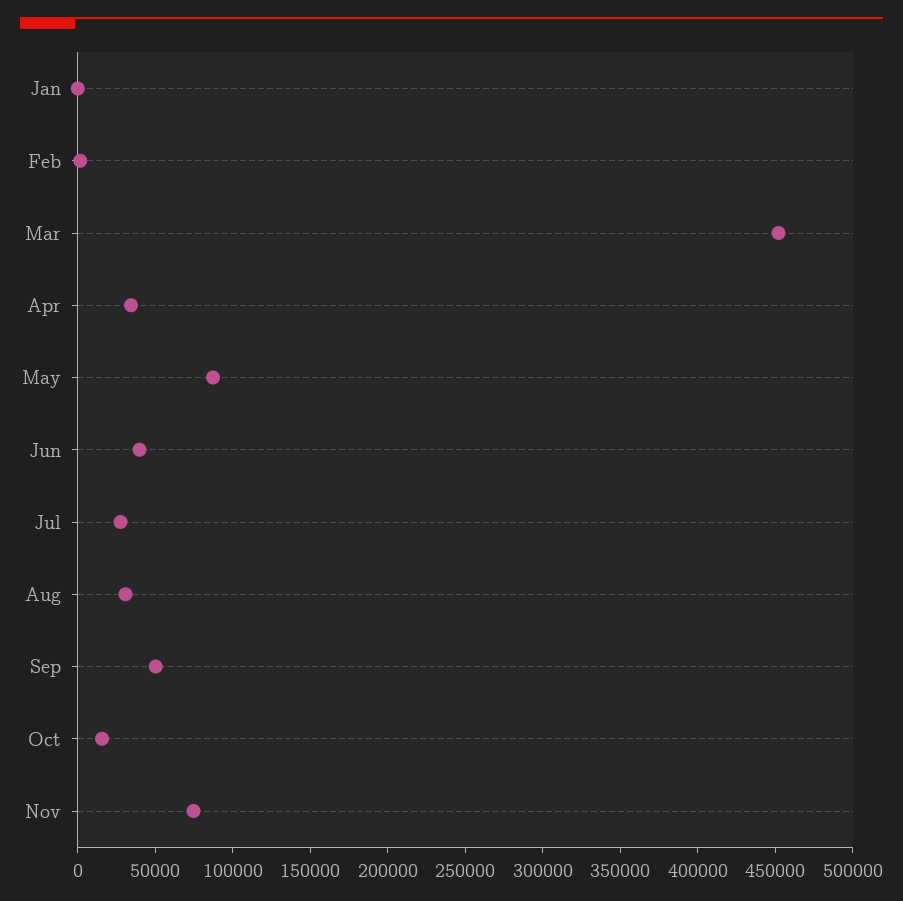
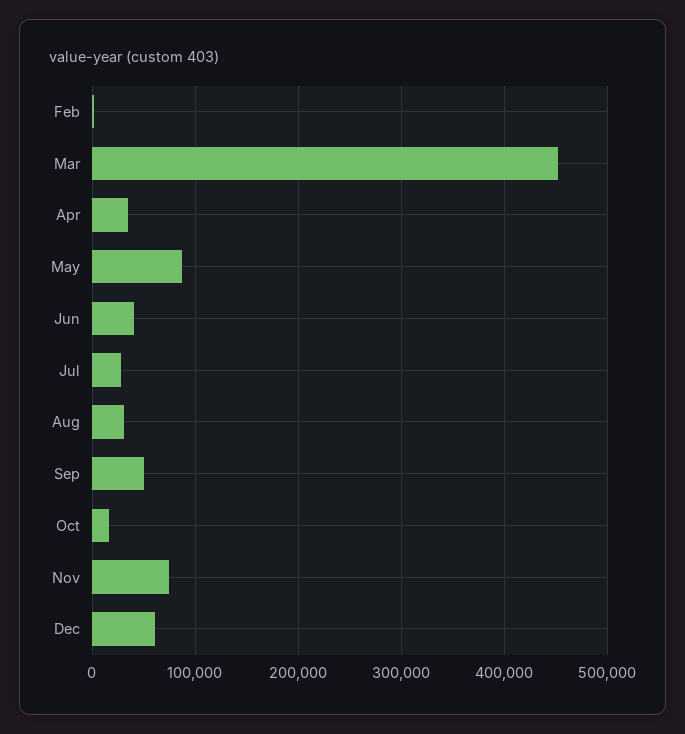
Jan: 0 -> none
Dec: none -> 60000

